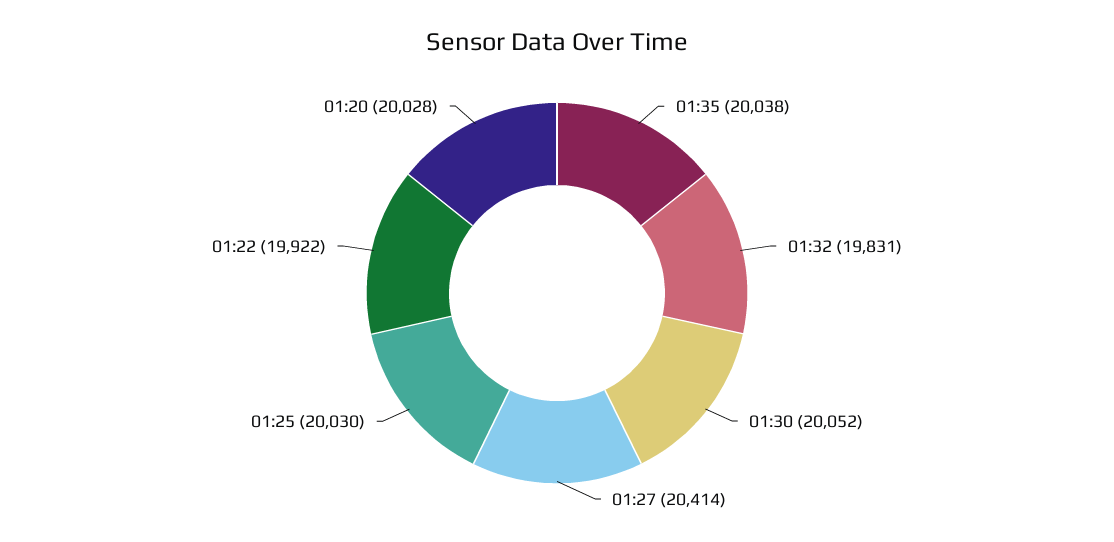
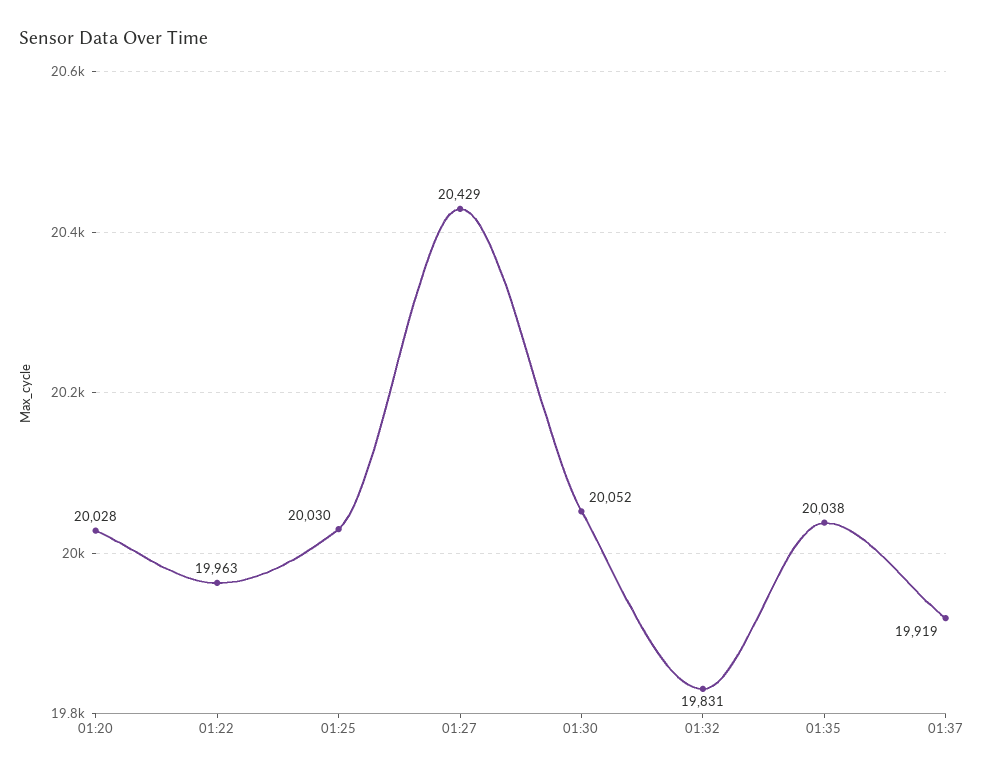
01:27: 20414 -> 20429
01:22: 19922 -> 19963
01:37: none -> 19919

